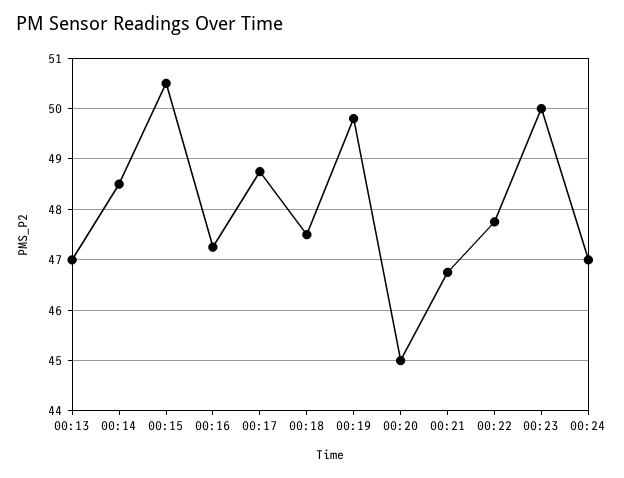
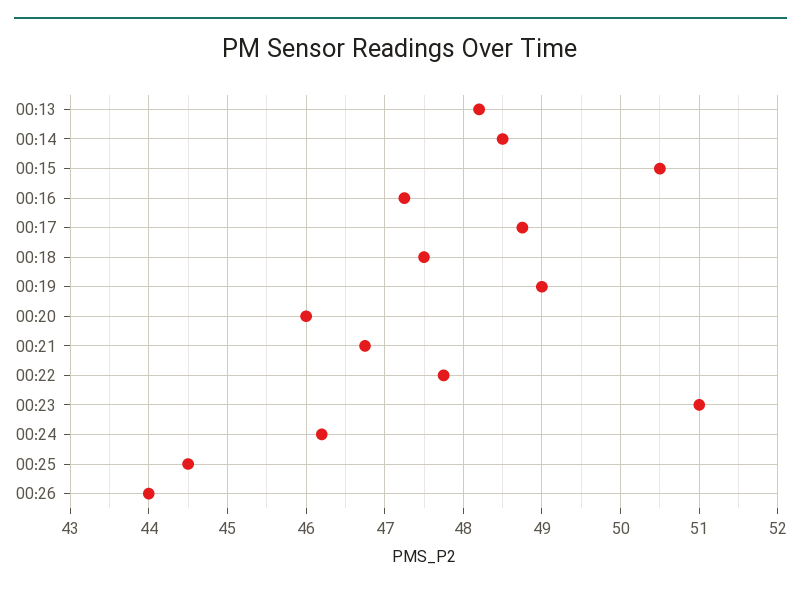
00:13: 47 -> 48.2
00:19: 49.8 -> 49
00:20: 45 -> 46
00:23: 50 -> 51
00:24: 47 -> 46.2
00:25: none -> 44.5
00:26: none -> 44

